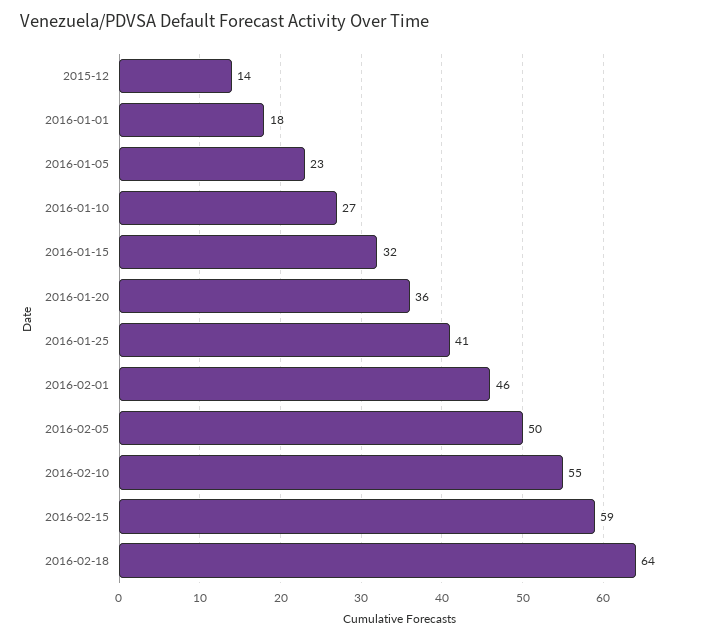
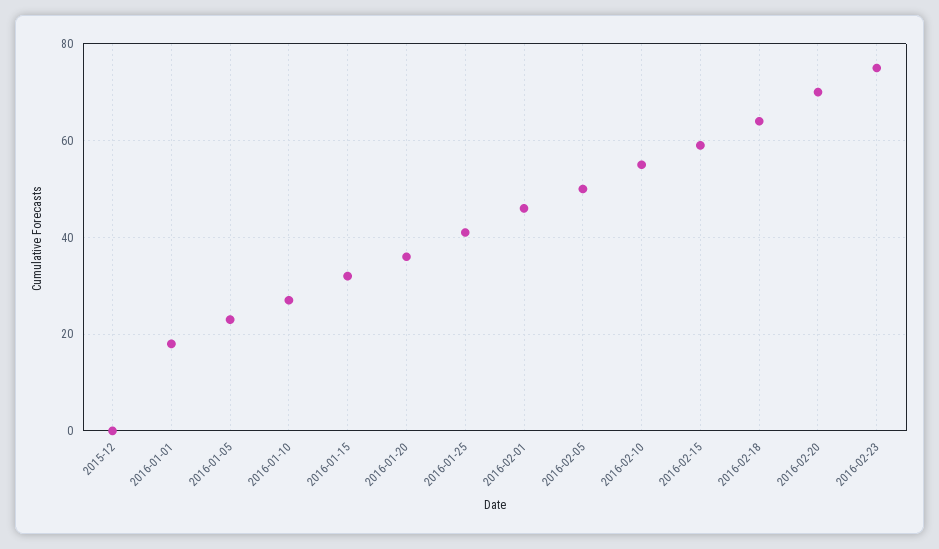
2015-12: 14 -> 0
2016-02-20: none -> 70
2016-02-23: none -> 75

